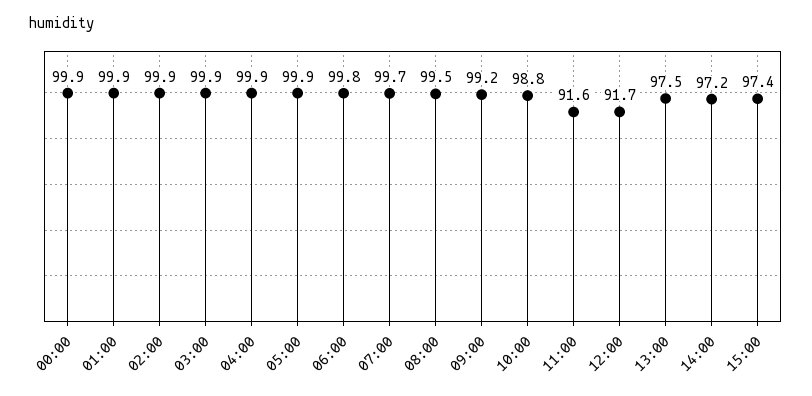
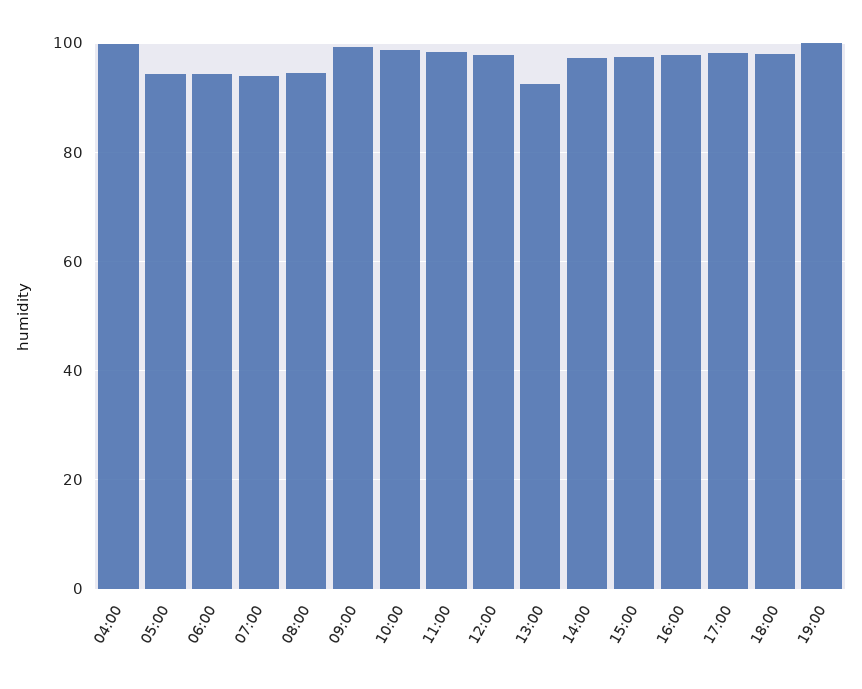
00:00: 99.9 -> none
01:00: 99.9 -> none
02:00: 99.9 -> none
03:00: 99.9 -> none
05:00: 99.9 -> 94
06:00: 99.8 -> 94
07:00: 99.7 -> 94
08:00: 99.5 -> 94
11:00: 91.6 -> 98
12:00: 91.7 -> 98
13:00: 97.5 -> 92
16:00: none -> 98
17:00: none -> 98
18:00: none -> 98
19:00: none -> 100

